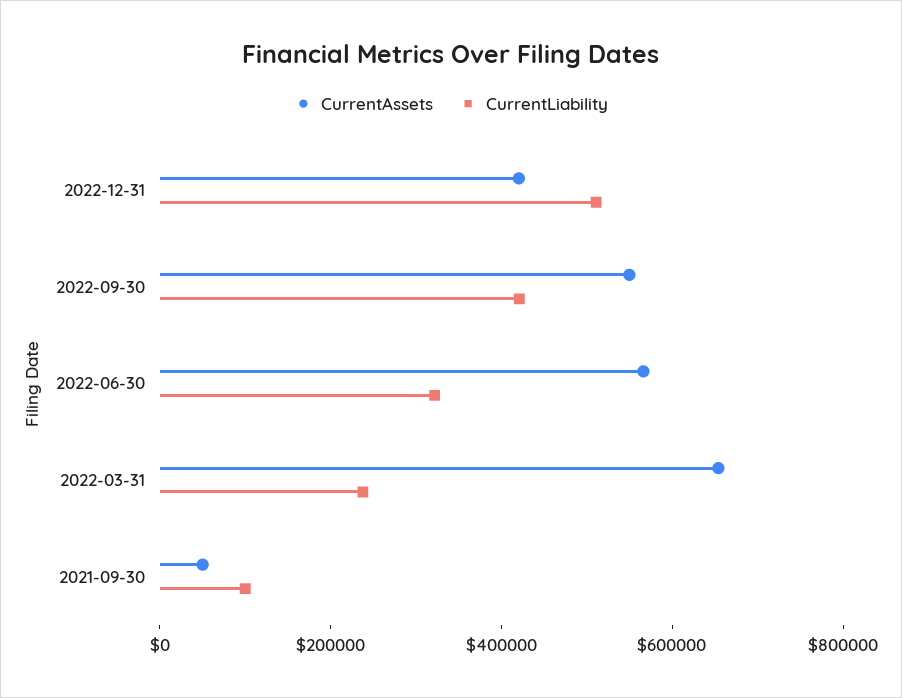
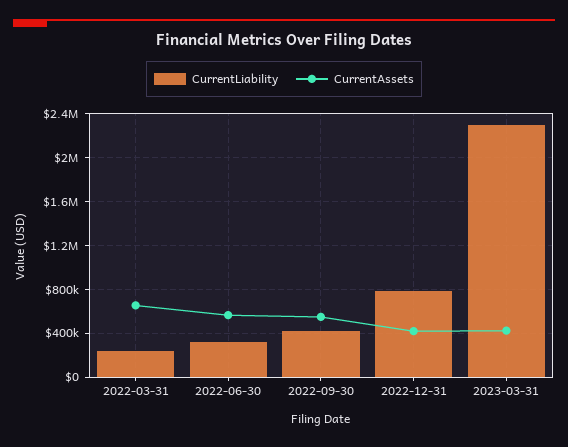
CurrentLiability, 2022-12-31: 500000 -> 800000
CurrentAssets, 2021-09-30: 50000 -> none
CurrentLiability, 2021-09-30: 100000 -> none
CurrentLiability, 2023-03-31: none -> 2300000
CurrentAssets, 2023-03-31: none -> 400000

